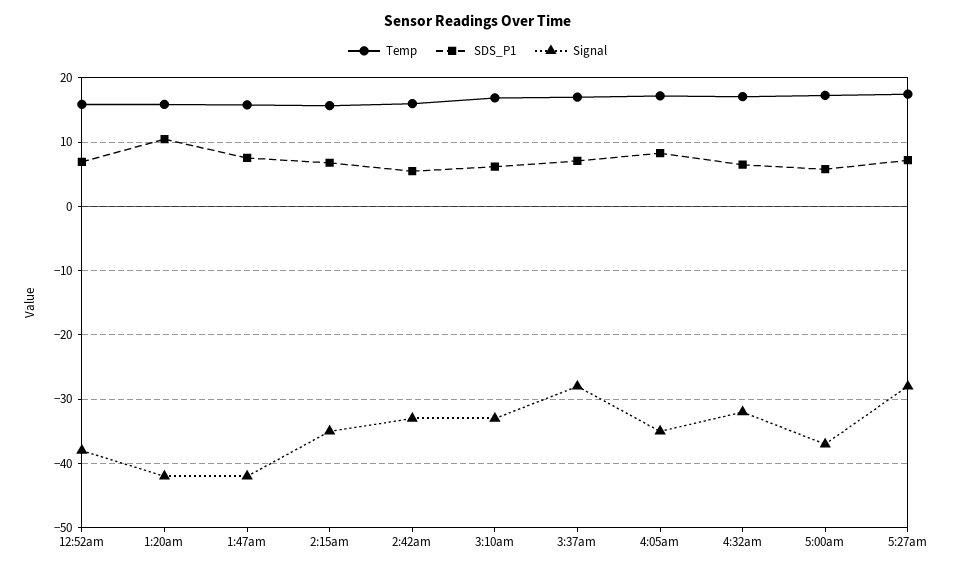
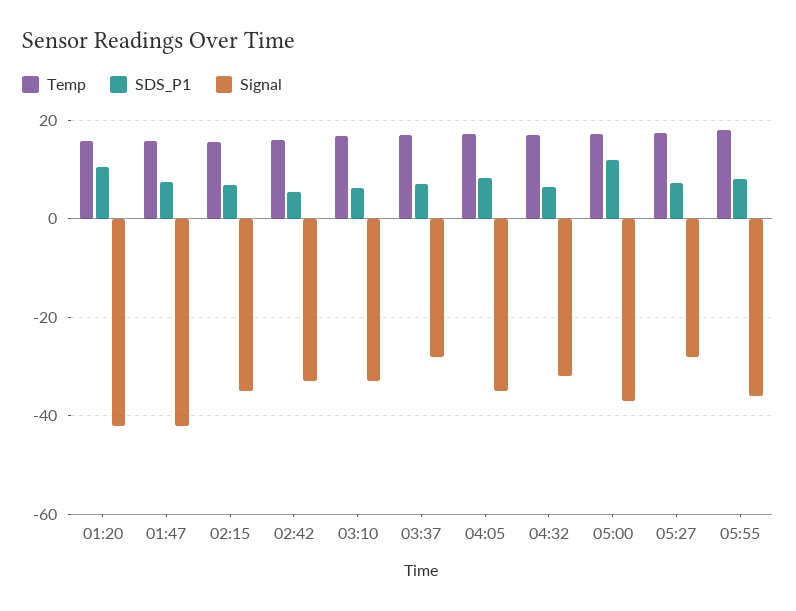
Temp, 12:52am: 16 -> none
SDS_P1, 12:52am: 7 -> none
Signal, 12:52am: -38 -> none
SDS_P1, 5:00am: 6 -> 12
Temp, 05:55: none -> 18
SDS_P1, 05:55: none -> 8
Signal, 05:55: none -> -36

